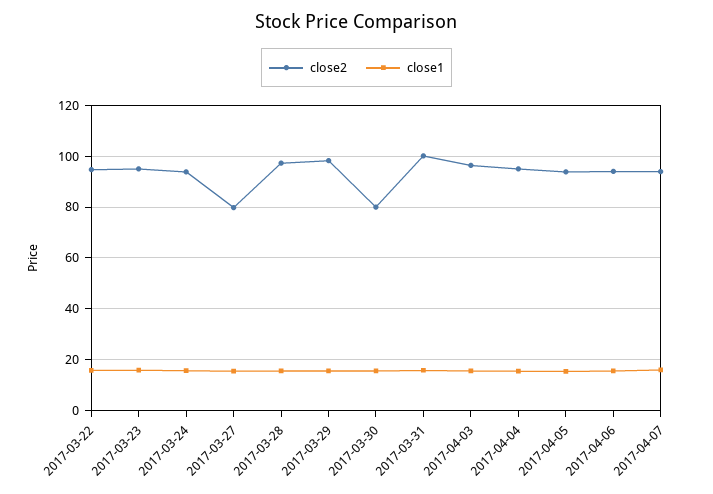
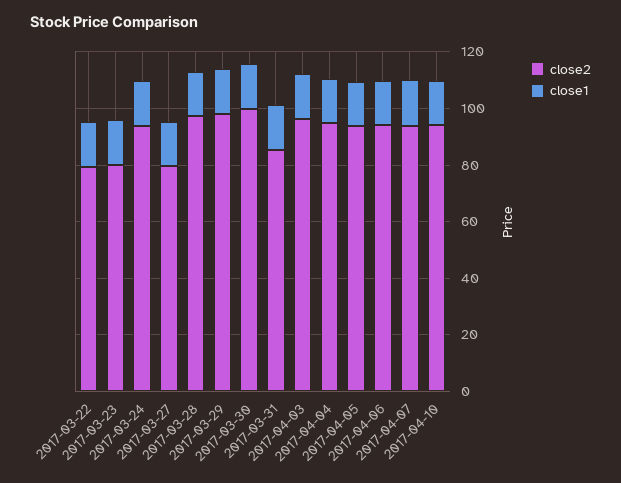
close2, 2017-03-22: 95 -> 80
close2, 2017-03-23: 95 -> 80
close2, 2017-03-30: 80 -> 100
close2, 2017-03-31: 100 -> 85
close2, 2017-04-10: none -> 95
close1, 2017-04-10: none -> 15

